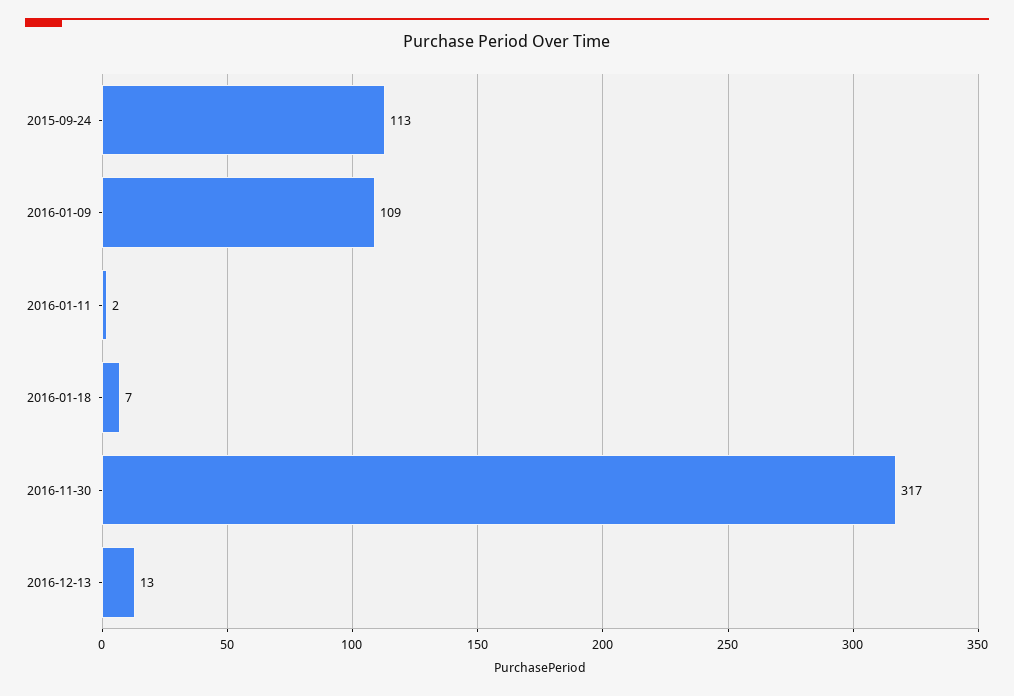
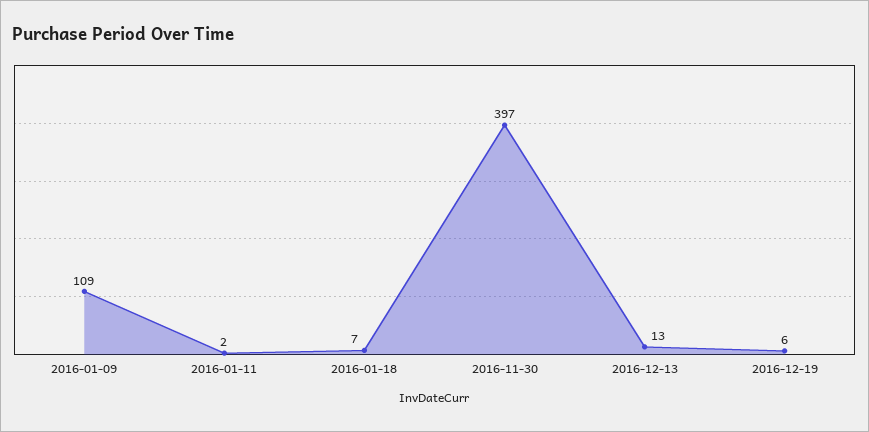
2015-09-24: 113 -> none
2016-11-30: 317 -> 397
2016-12-19: none -> 6

